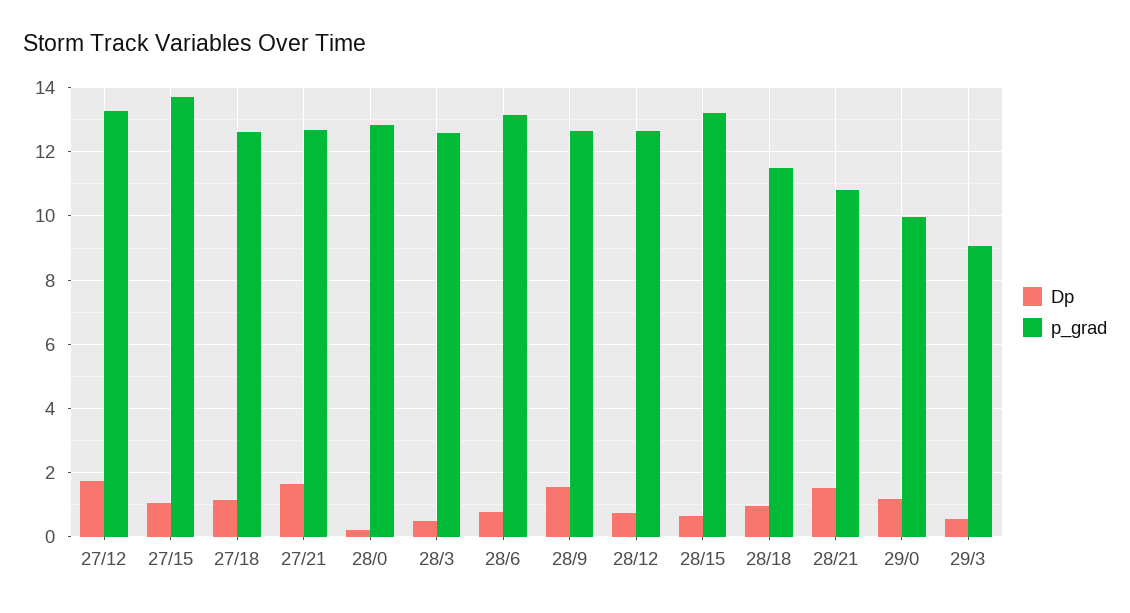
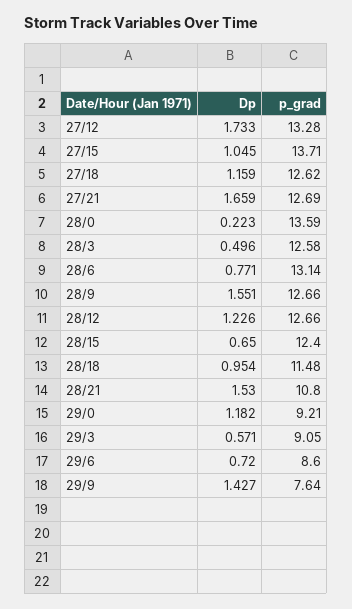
p_grad, 28/0: 12.8 -> 13.59
Dp, 28/12: 0.8 -> 1.226
p_grad, 28/15: 13.2 -> 12.4
p_grad, 29/0: 10 -> 9.21
Dp, 29/6: none -> 0.72
p_grad, 29/6: none -> 8.6
Dp, 29/9: none -> 1.427
p_grad, 29/9: none -> 7.64

